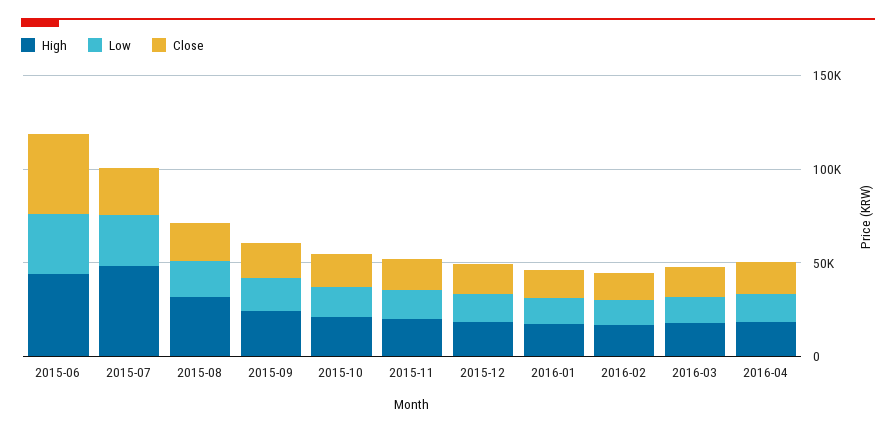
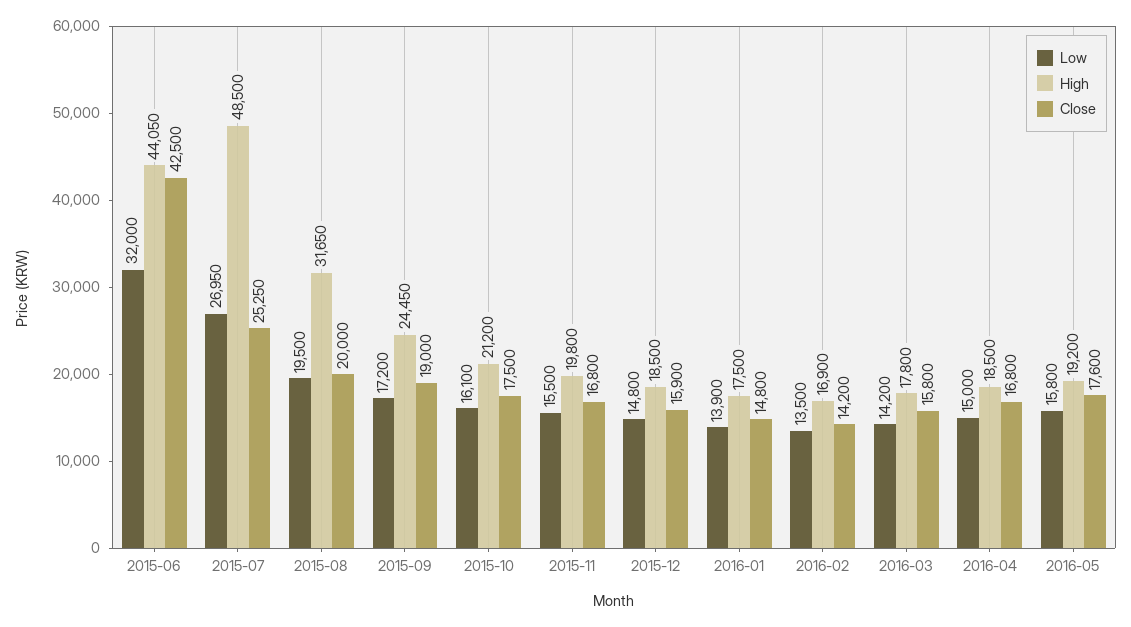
Low, 2016-05: none -> 15800
High, 2016-05: none -> 19200
Close, 2016-05: none -> 17600

